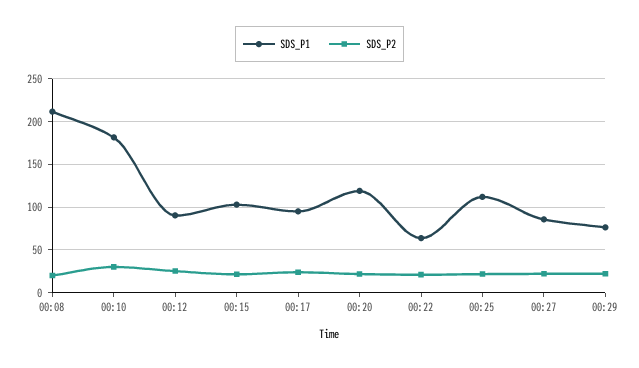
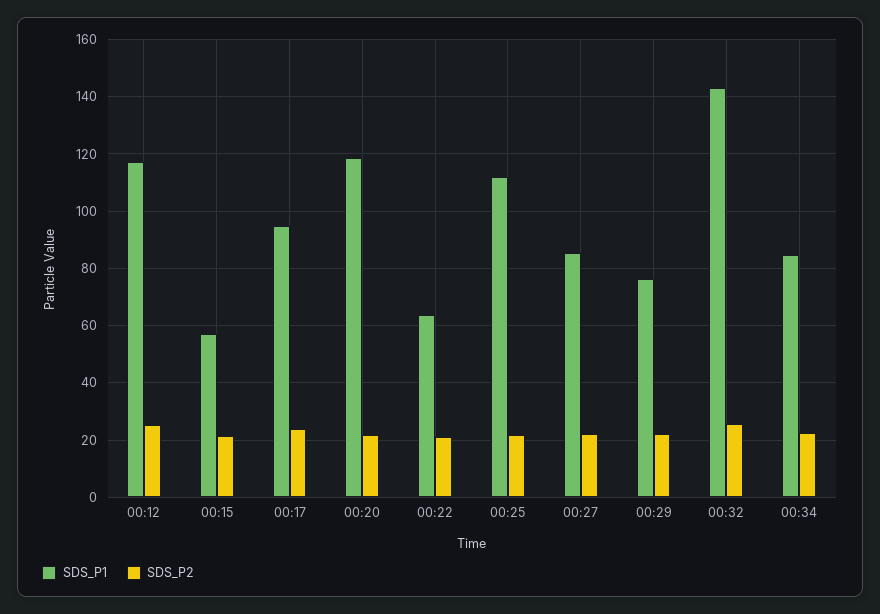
SDS_P1, 00:08: 210 -> none
SDS_P2, 00:08: 20 -> none
SDS_P1, 00:10: 180 -> none
SDS_P2, 00:10: 30 -> none
SDS_P1, 00:12: 90 -> 117.5
SDS_P1, 00:15: 100 -> 57.5
SDS_P1, 00:32: none -> 142.5
SDS_P2, 00:32: none -> 25
SDS_P1, 00:34: none -> 85
SDS_P2, 00:34: none -> 22.5

